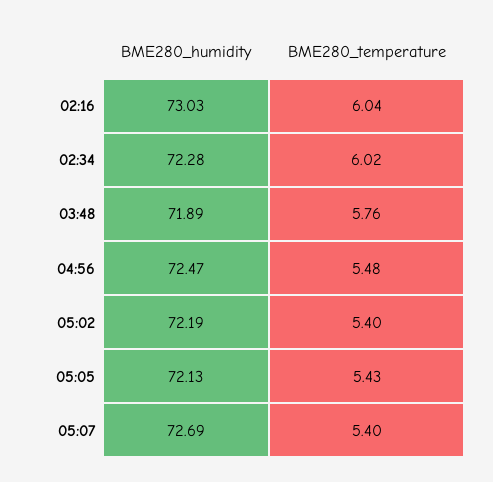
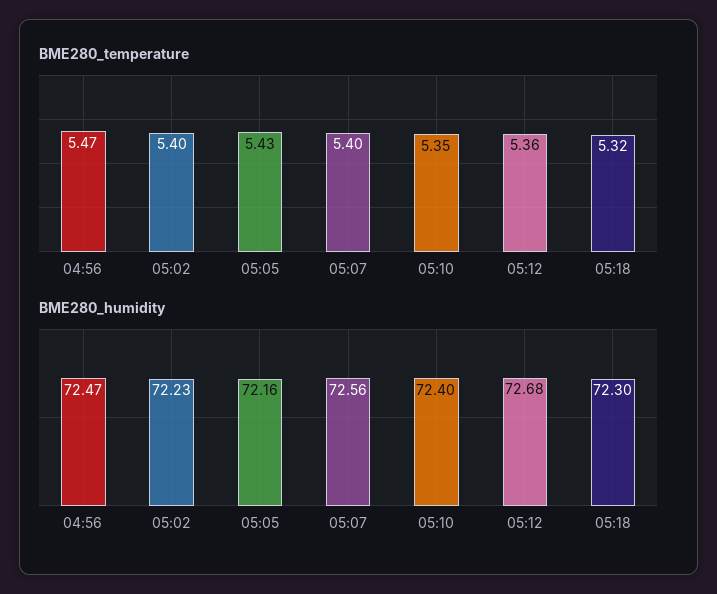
BME280_humidity, 02:16: 73.03 -> none
BME280_temperature, 02:16: 6.04 -> none
BME280_humidity, 02:34: 72.28 -> none
BME280_temperature, 02:34: 6.02 -> none
BME280_humidity, 03:48: 71.89 -> none
BME280_temperature, 03:48: 5.76 -> none
BME280_temperature, 04:56: 5.48 -> 5.47
BME280_humidity, 05:02: 72.19 -> 72.23
BME280_humidity, 05:05: 72.13 -> 72.16
BME280_humidity, 05:07: 72.69 -> 72.56
BME280_temperature, 05:10: none -> 5.35
BME280_temperature, 05:12: none -> 5.36
BME280_temperature, 05:18: none -> 5.32
BME280_humidity, 05:10: none -> 72.4
BME280_humidity, 05:12: none -> 72.68
BME280_humidity, 05:18: none -> 72.3

